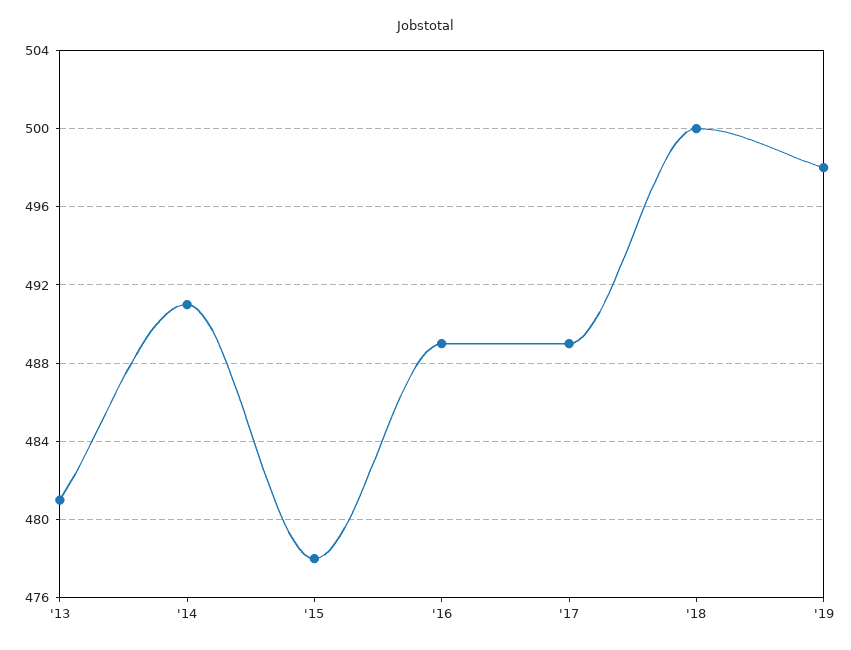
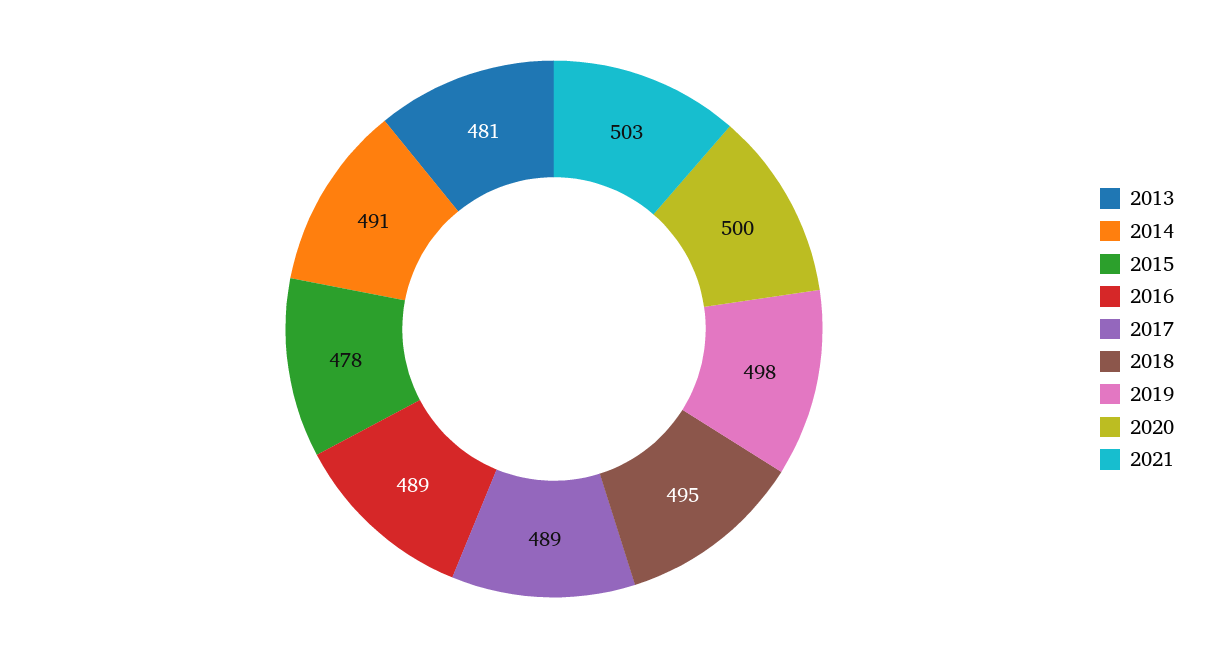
'18: 500 -> 495
2020: none -> 500
2021: none -> 503

